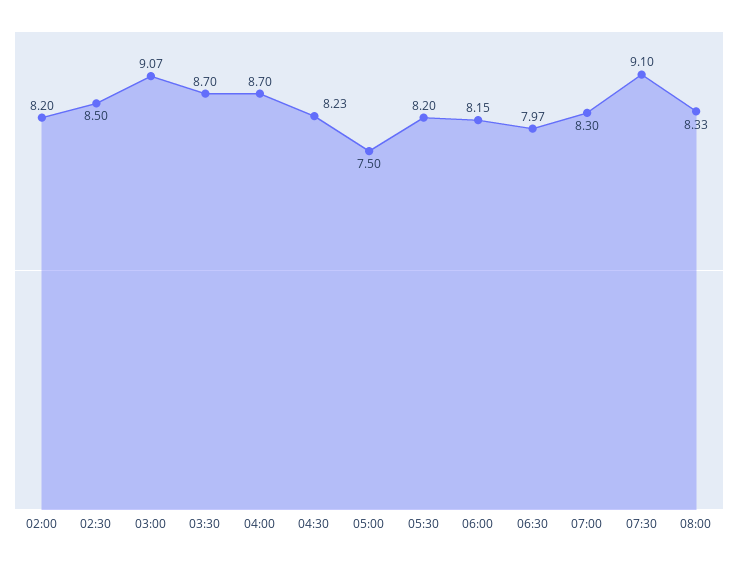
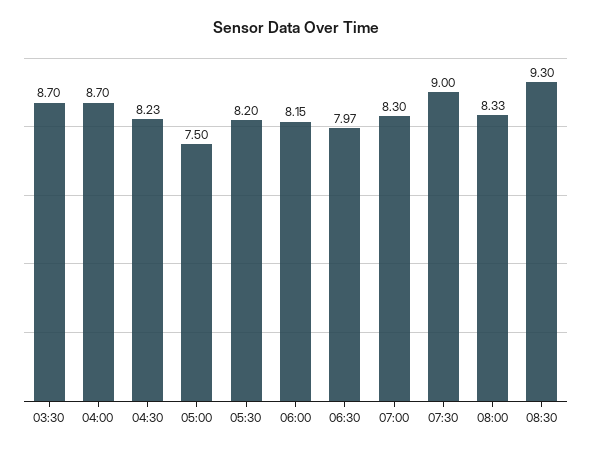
02:00: 8.2 -> none
02:30: 8.5 -> none
03:00: 9.07 -> none
07:30: 9.1 -> 9
08:30: none -> 9.3

